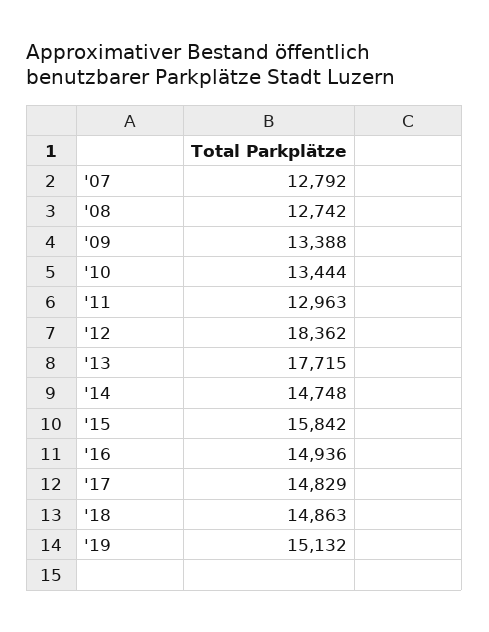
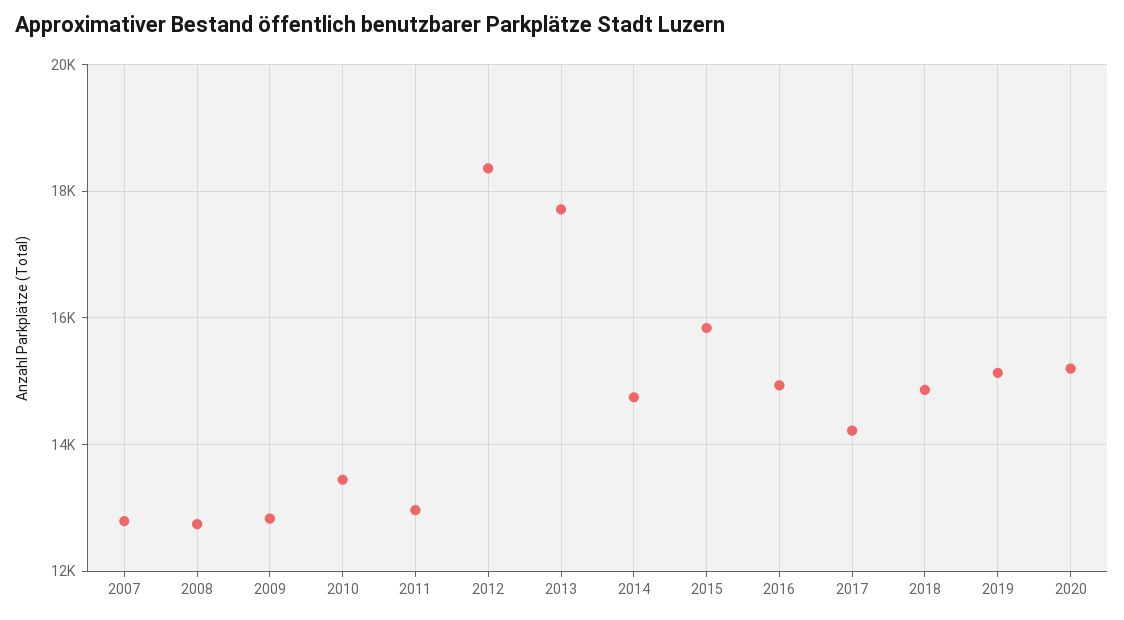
'09: 13388 -> 12800
'17: 14829 -> 14200
2020: none -> 15200

